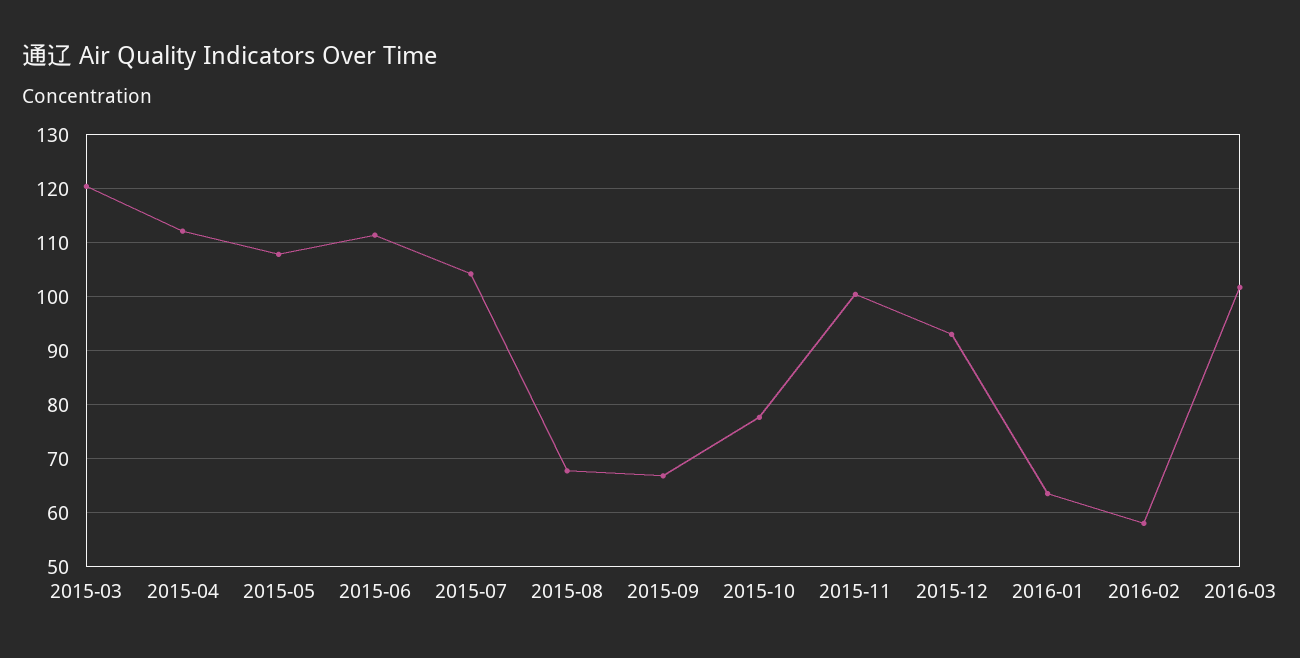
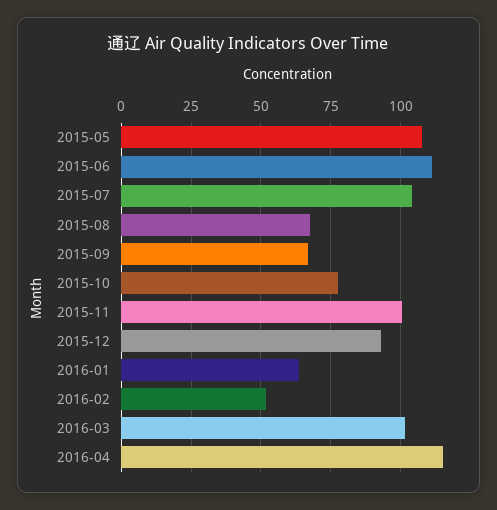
2015-03: 120 -> none
2015-04: 112 -> none
2016-02: 58 -> 52.5
2016-04: none -> 115

